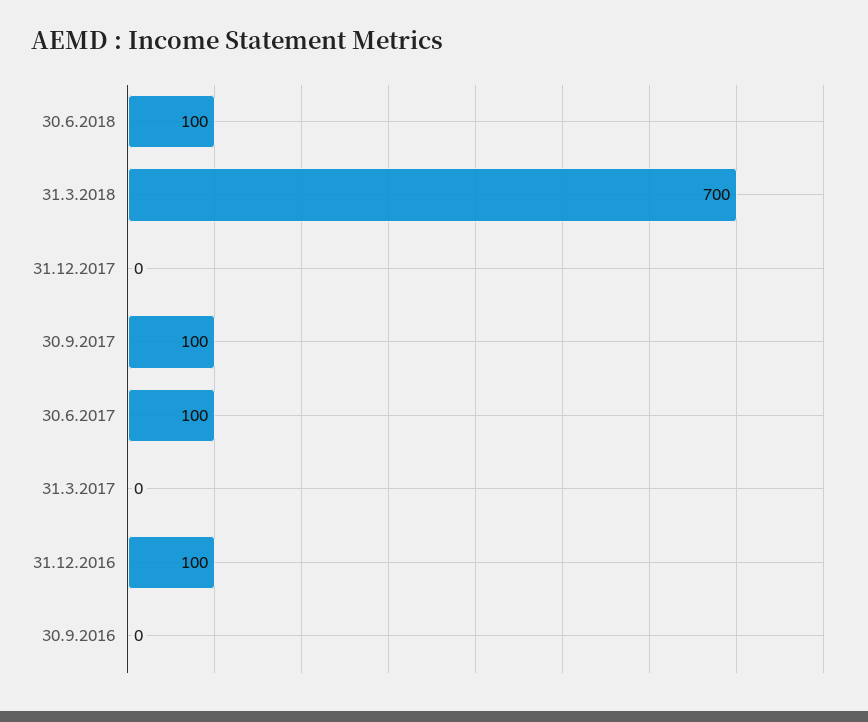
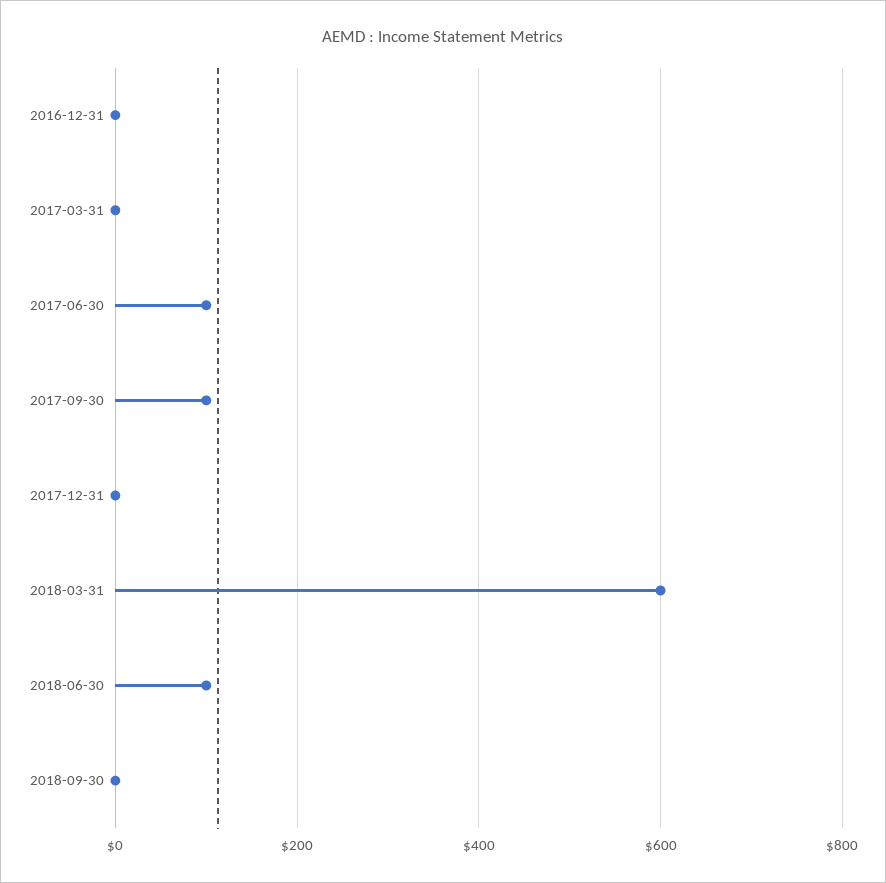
31.3.2018: 700 -> 600
31.12.2016: 100 -> 0
30.9.2016: 0 -> none
2018-09-30: none -> 0

